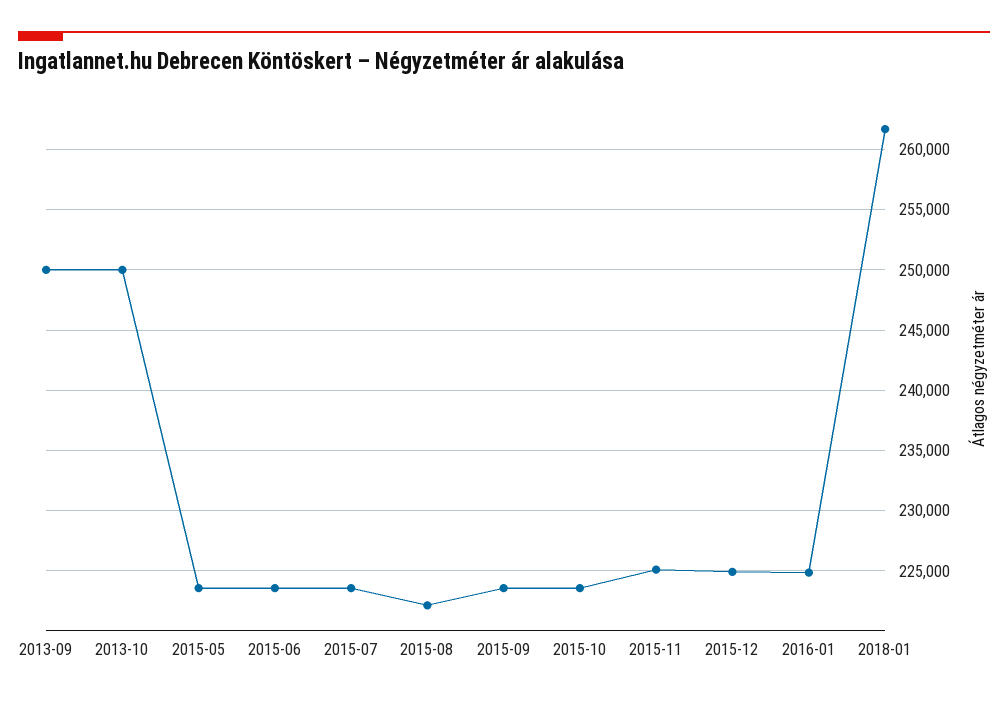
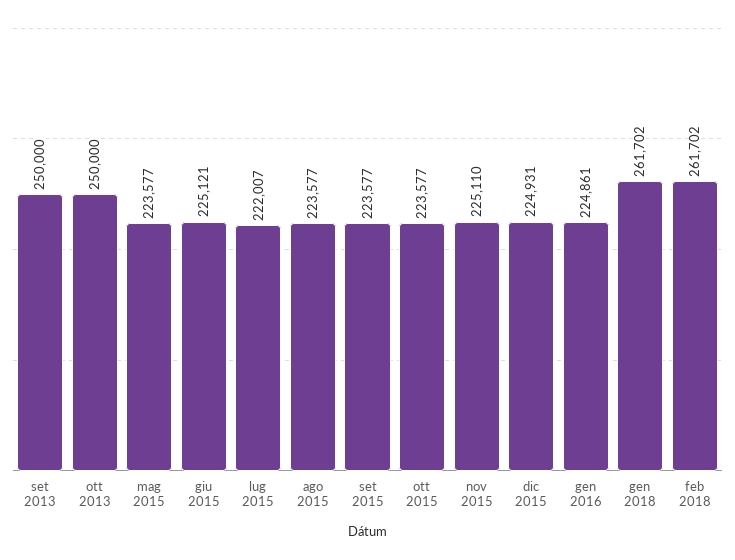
2015-06: 223500 -> 225121
2015-07: 223500 -> 222007
2015-08: 222000 -> 223577
feb 2018: none -> 261702

